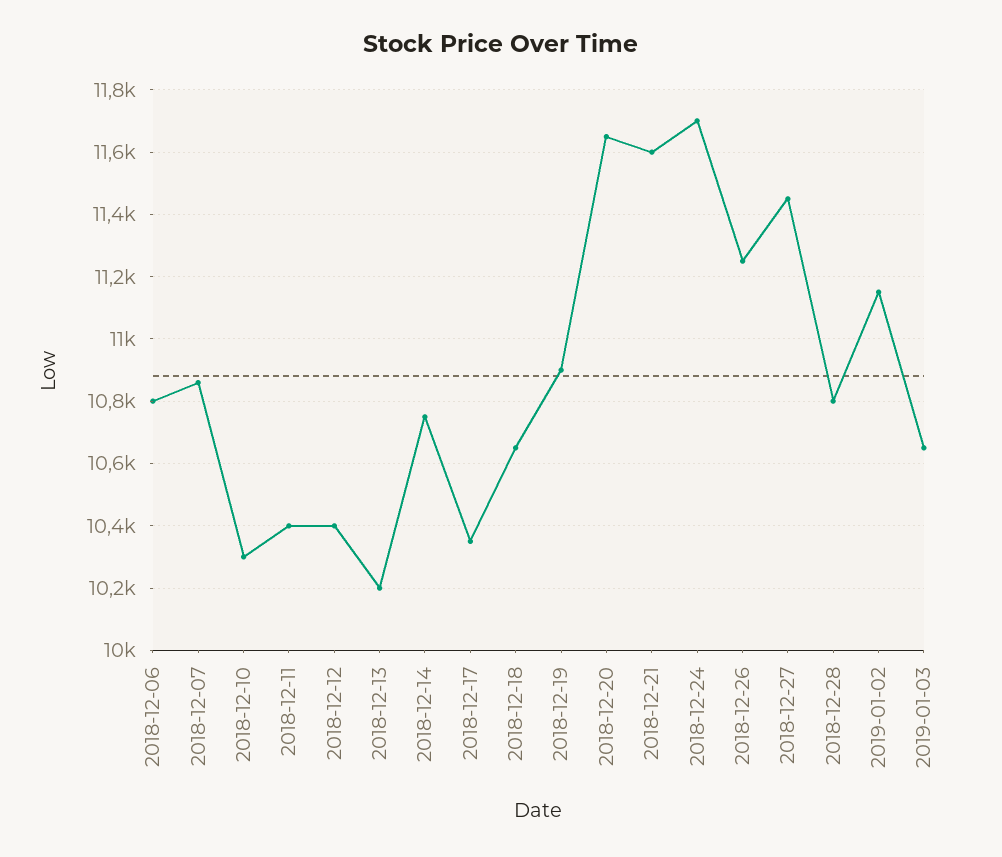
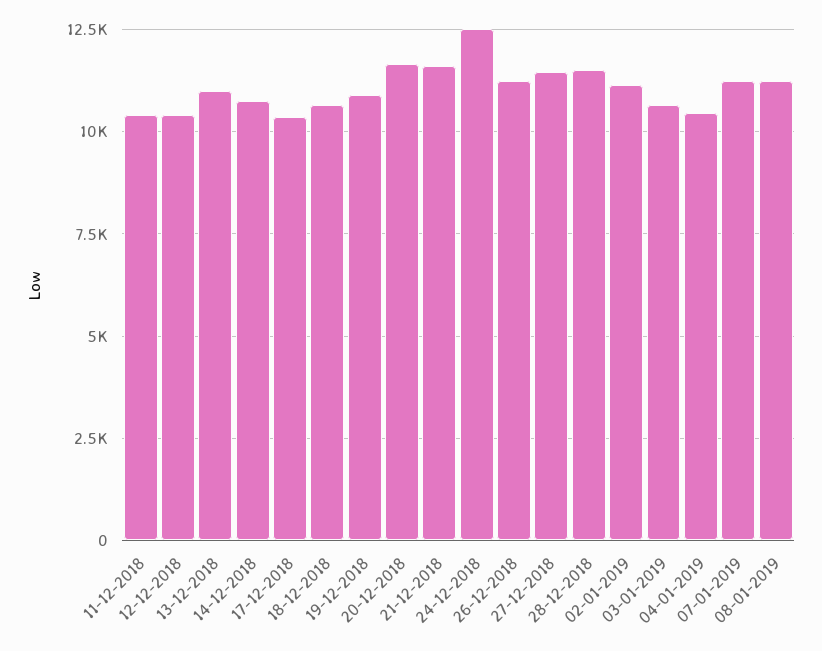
2018-12-06: 10800 -> none
2018-12-07: 10860 -> none
2018-12-10: 10300 -> none
2018-12-13: 10200 -> 11000
2018-12-24: 11700 -> 12500
2018-12-28: 10800 -> 11500
04-01-2019: none -> 10500
07-01-2019: none -> 11250
08-01-2019: none -> 11250

